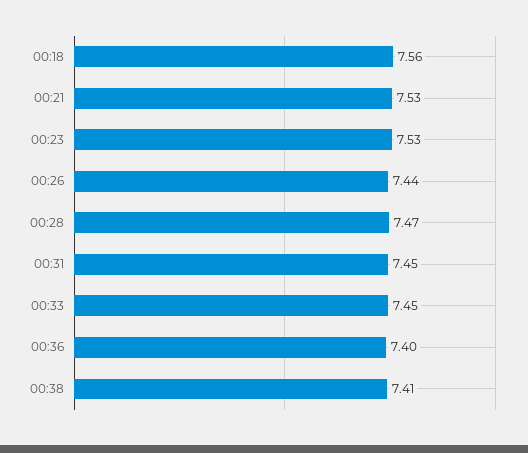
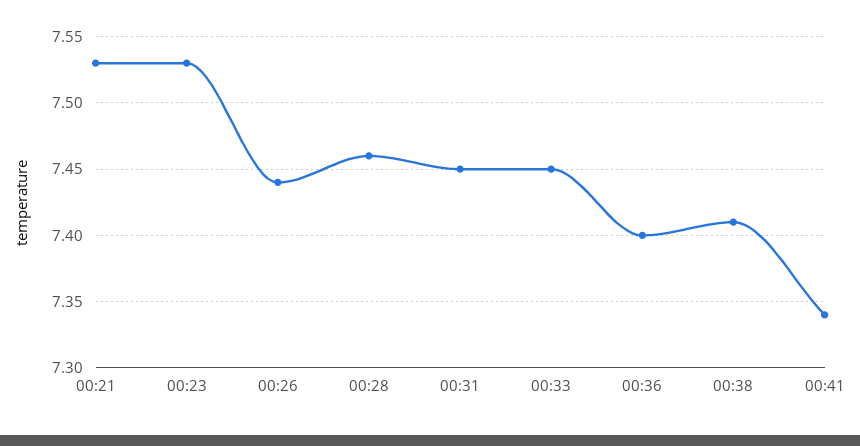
00:18: 7.56 -> none
00:28: 7.47 -> 7.46
00:41: none -> 7.34

